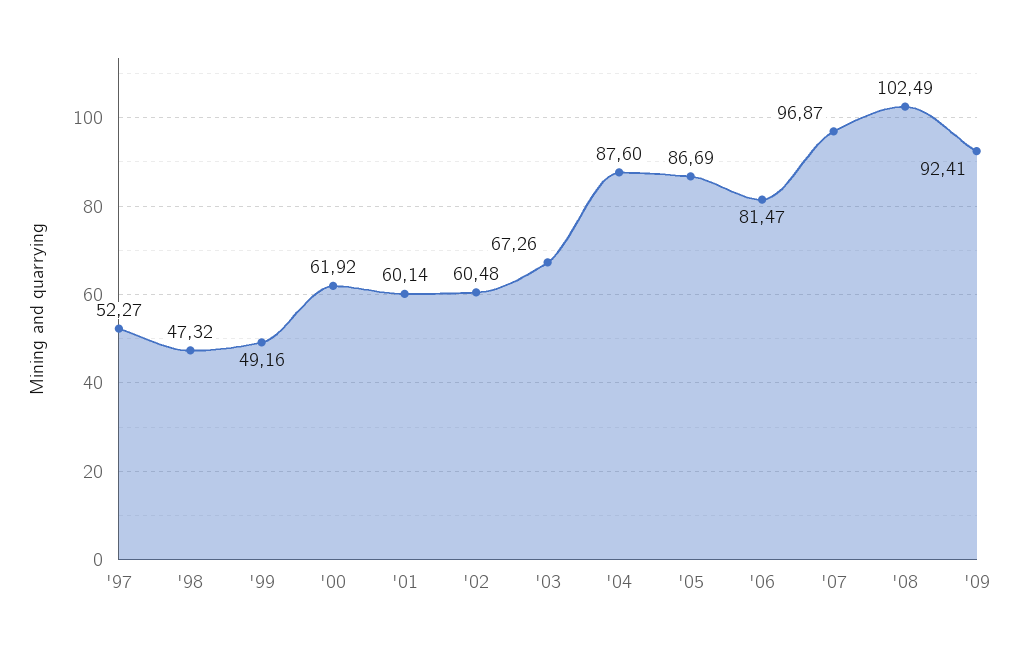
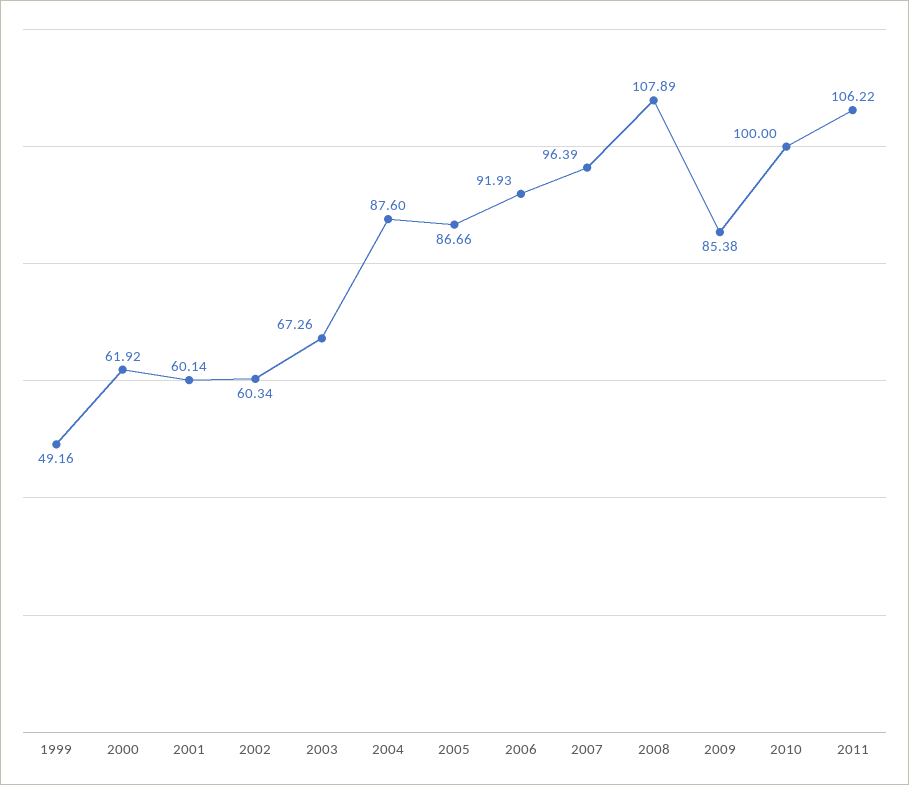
'97: 52.27 -> none
'98: 47.32 -> none
'02: 60.48 -> 60.34
'05: 86.69 -> 86.66
'06: 81.47 -> 91.93
'07: 96.87 -> 96.39
'08: 102.49 -> 107.89
'09: 92.41 -> 85.38
2010: none -> 100
2011: none -> 106.22

